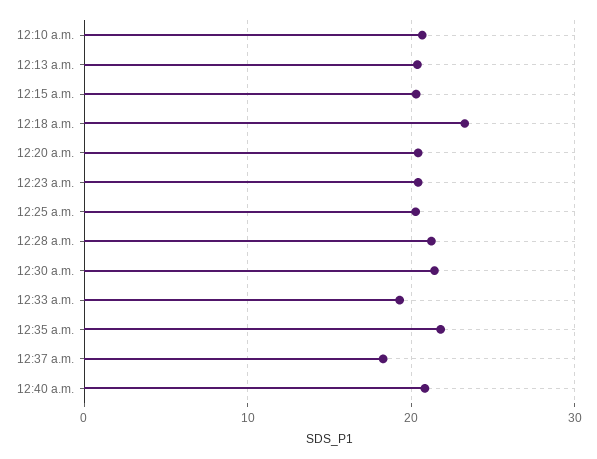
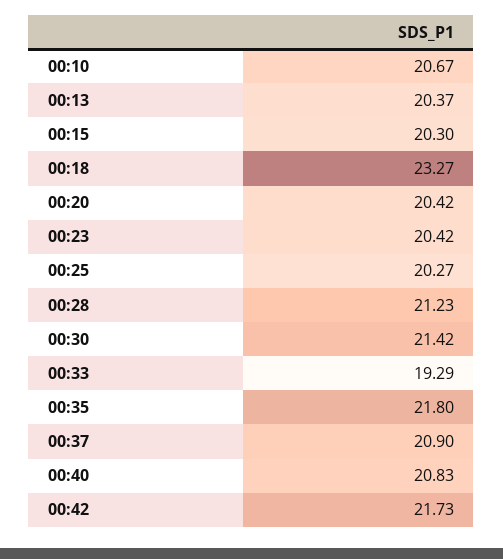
12:37 a.m.: 18 -> 20.9
00:42: none -> 21.73

